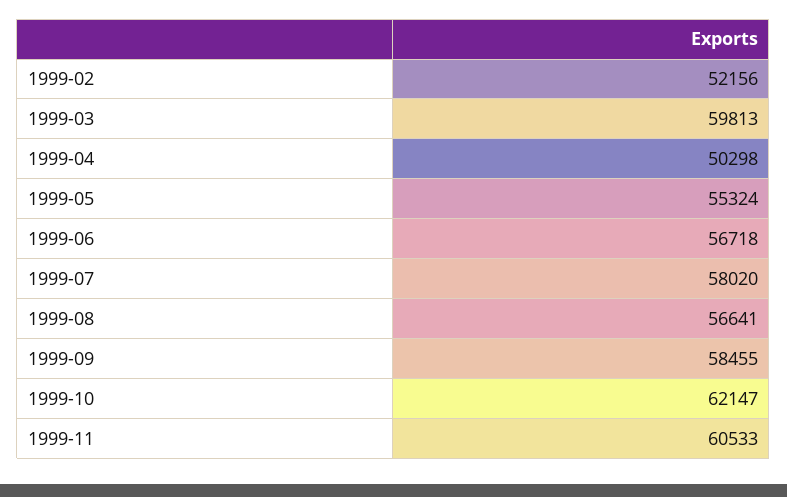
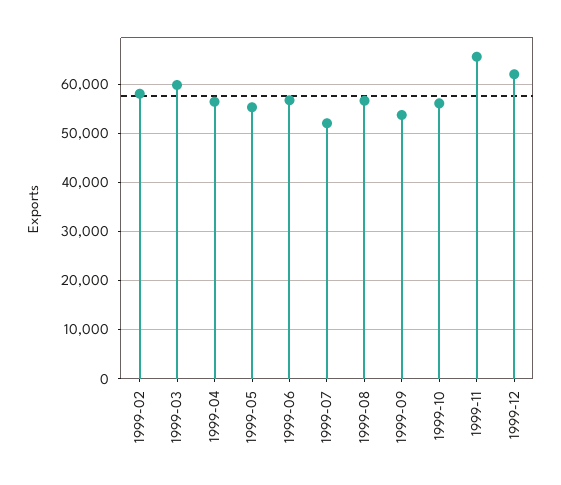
1999-02: 52156 -> 58000
1999-04: 50298 -> 56000
1999-07: 58020 -> 52000
1999-09: 58455 -> 54000
1999-10: 62147 -> 56000
1999-11: 60533 -> 66000
1999-12: none -> 62000

